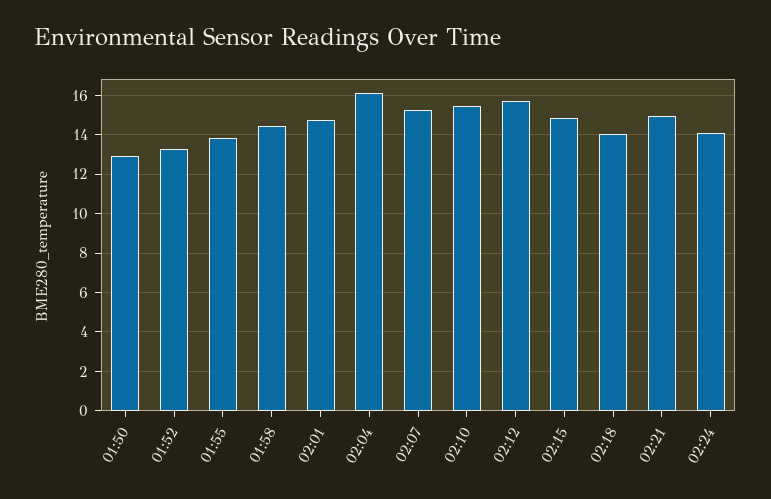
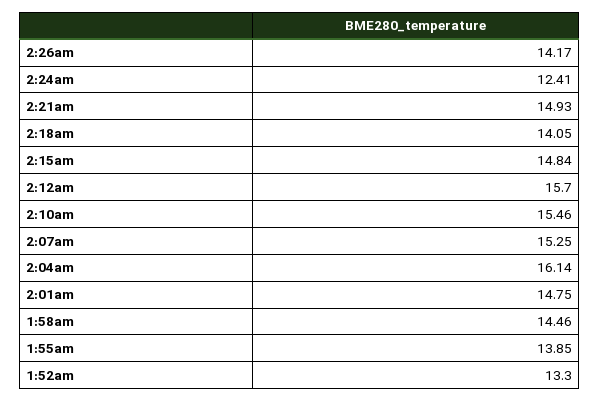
01:50: 13 -> none
02:24: 14 -> 12.41
2:26am: none -> 14.17

